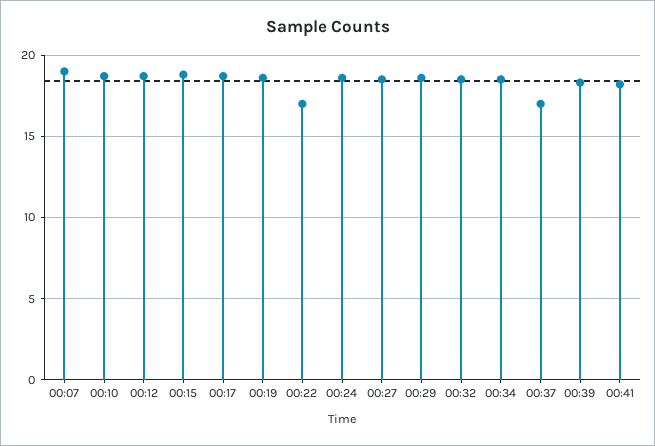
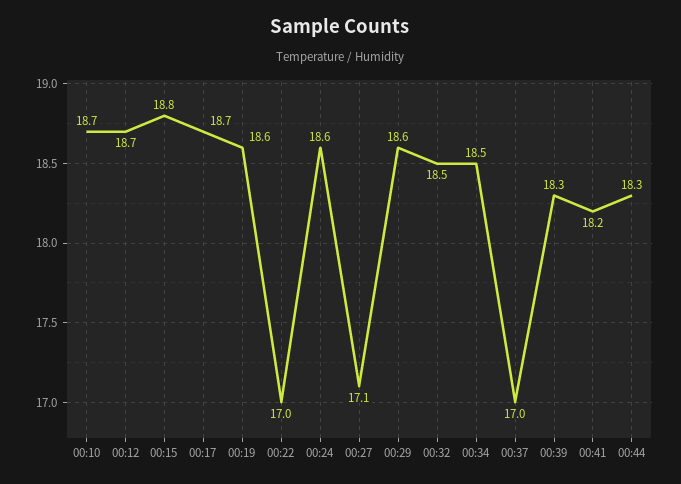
00:07: 19 -> none
00:27: 18.5 -> 17.1
00:44: none -> 18.3

